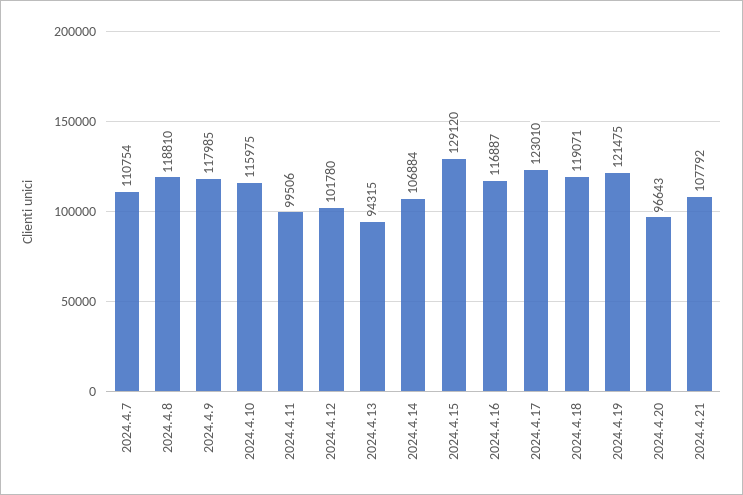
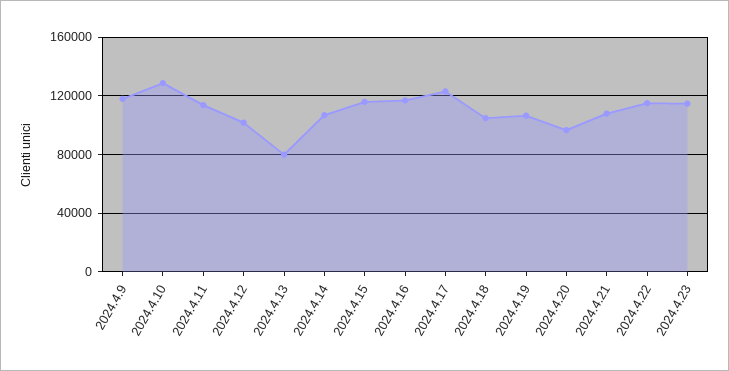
2024.4.7: 110754 -> none
2024.4.8: 118810 -> none
2024.4.10: 115975 -> 130000
2024.4.11: 99506 -> 115000
2024.4.13: 94315 -> 80000
2024.4.15: 129120 -> 115000
2024.4.18: 119071 -> 105000
2024.4.19: 121475 -> 105000
2024.4.22: none -> 115000
2024.4.23: none -> 115000

